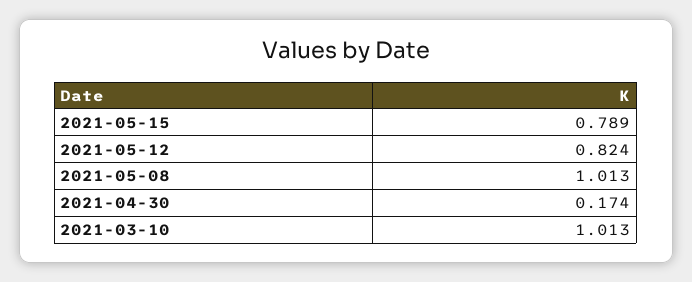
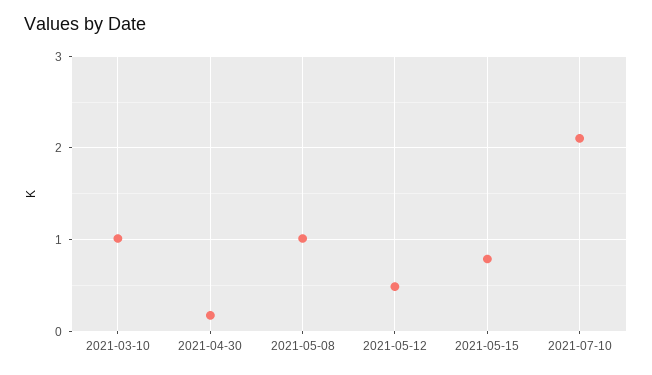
2021-05-12: 0.824 -> 0.5
2021-07-10: none -> 2.1

